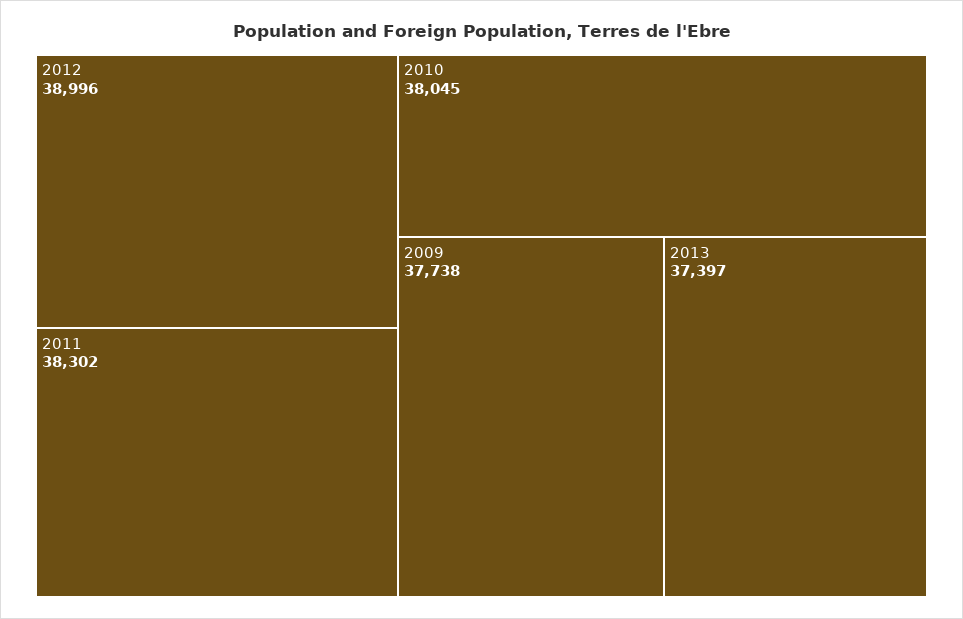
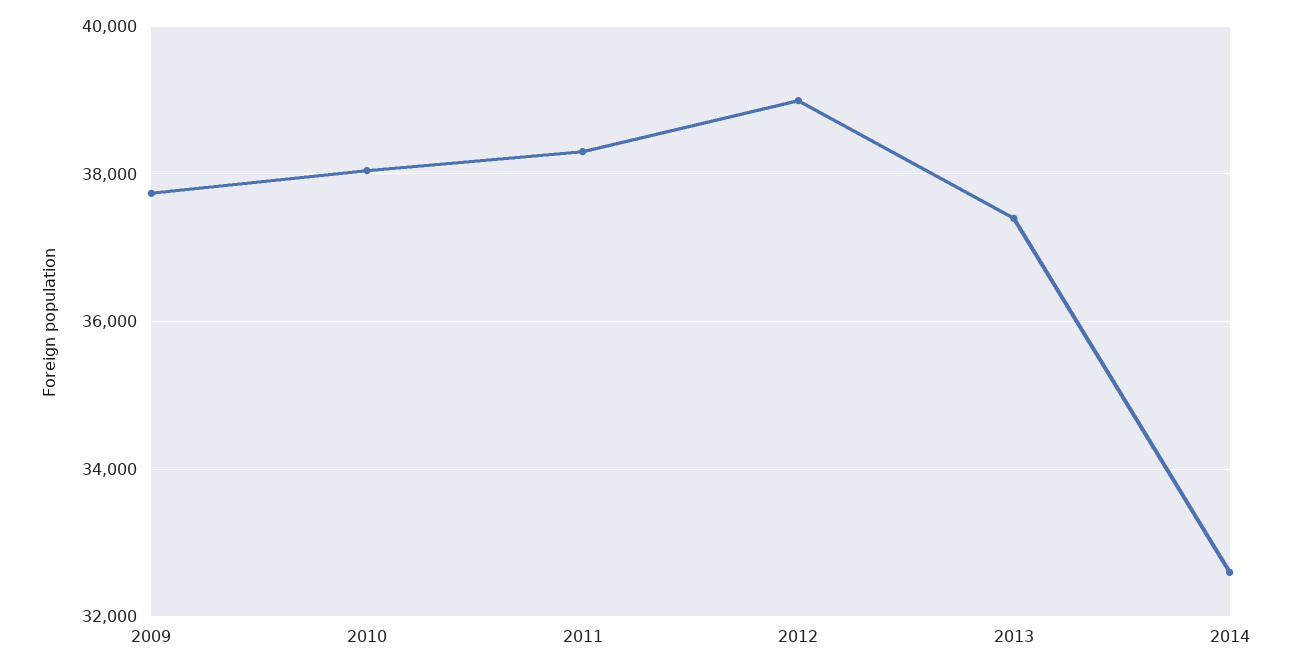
2014: none -> 32600

